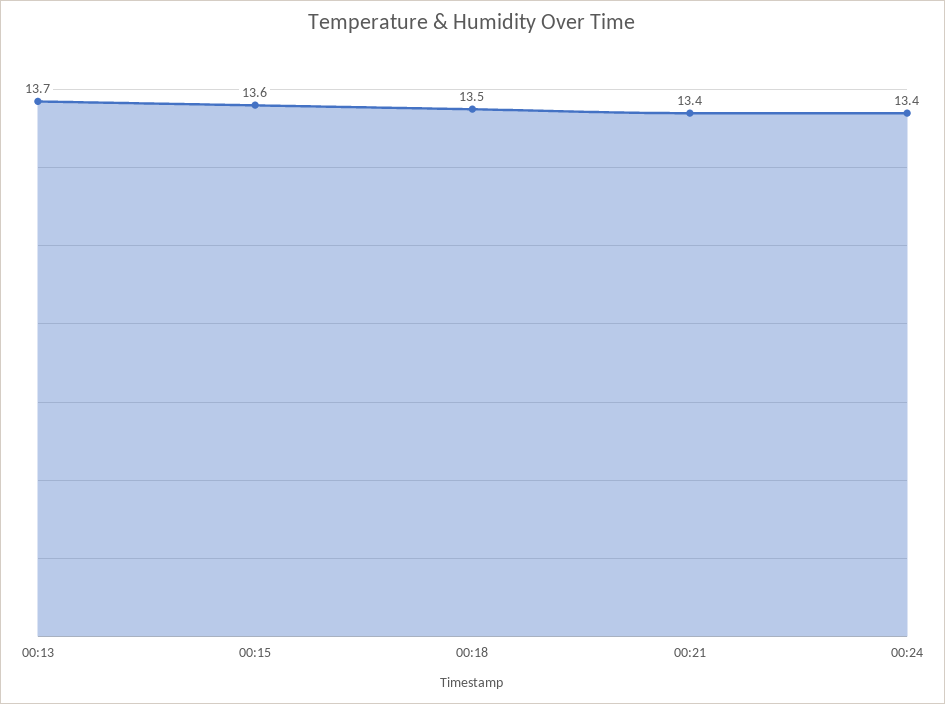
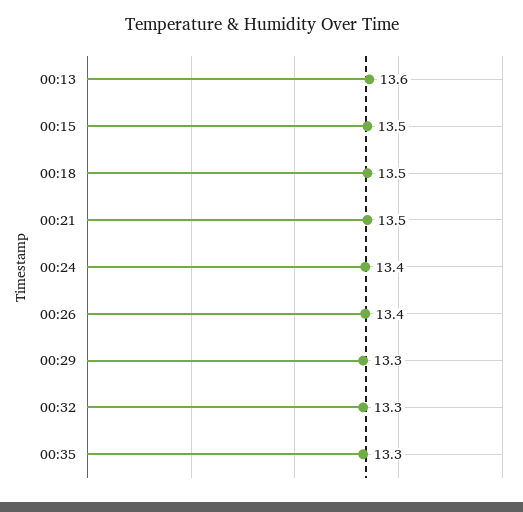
00:13: 13.7 -> 13.6
00:15: 13.6 -> 13.5
00:21: 13.4 -> 13.5
00:26: none -> 13.4
00:29: none -> 13.3
00:32: none -> 13.3
00:35: none -> 13.3

